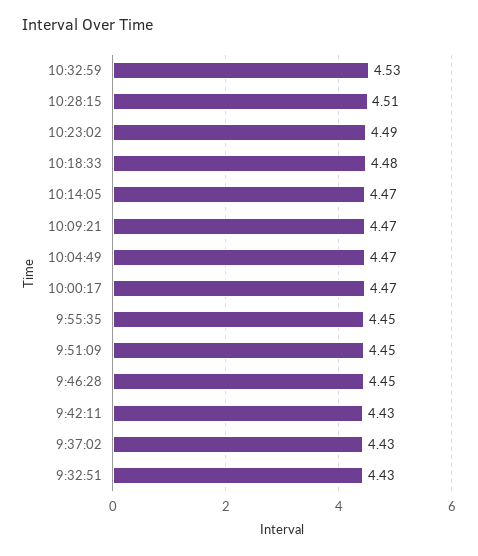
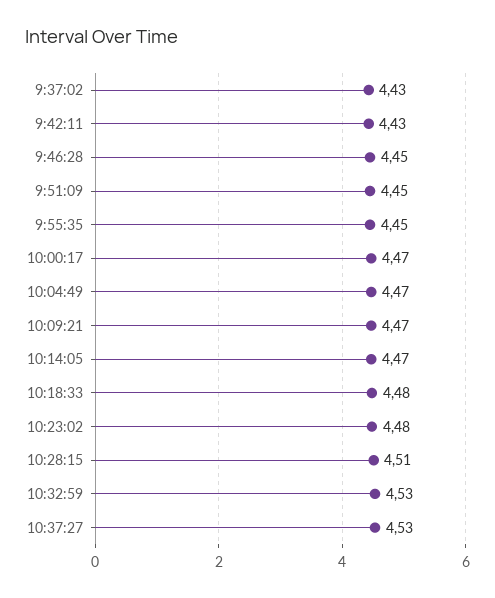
10:23:02: 4.49 -> 4.48
9:32:51: 4.43 -> none
10:37:27: none -> 4.53

